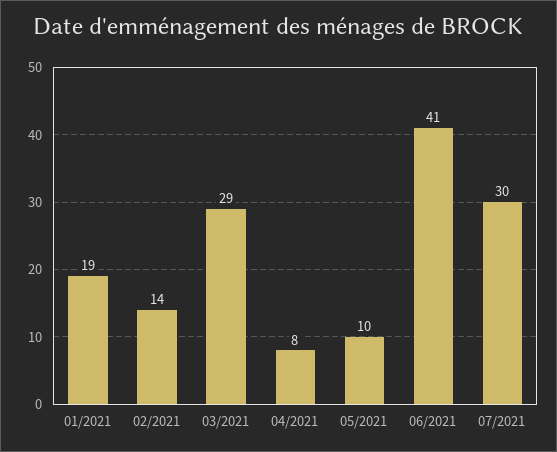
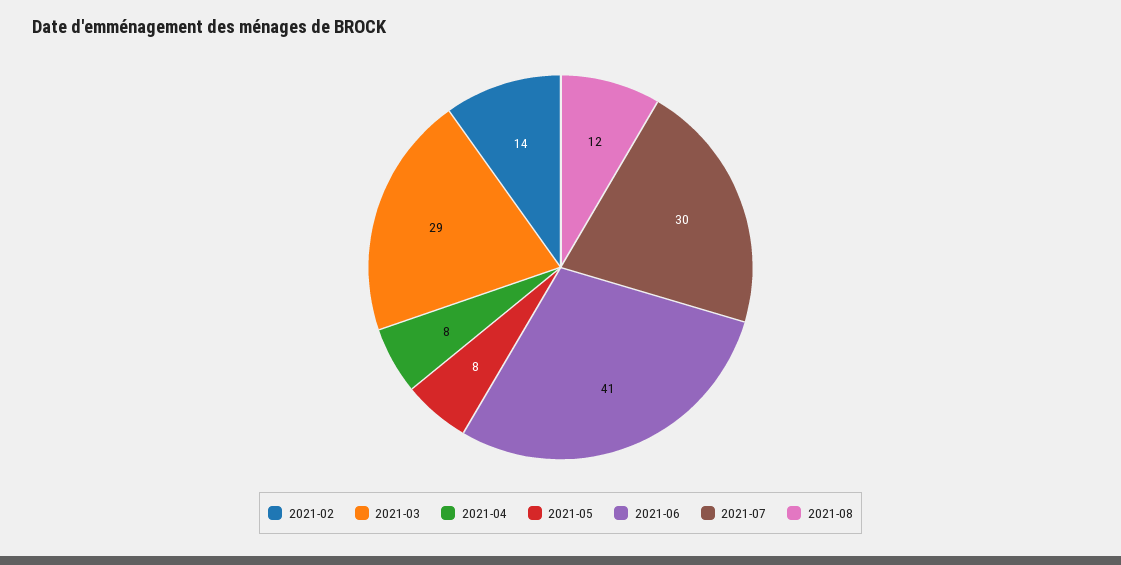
01/2021: 19 -> none
05/2021: 10 -> 8
2021-08: none -> 12

